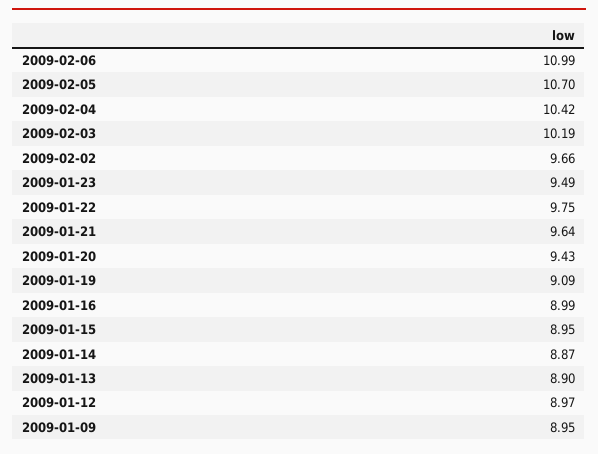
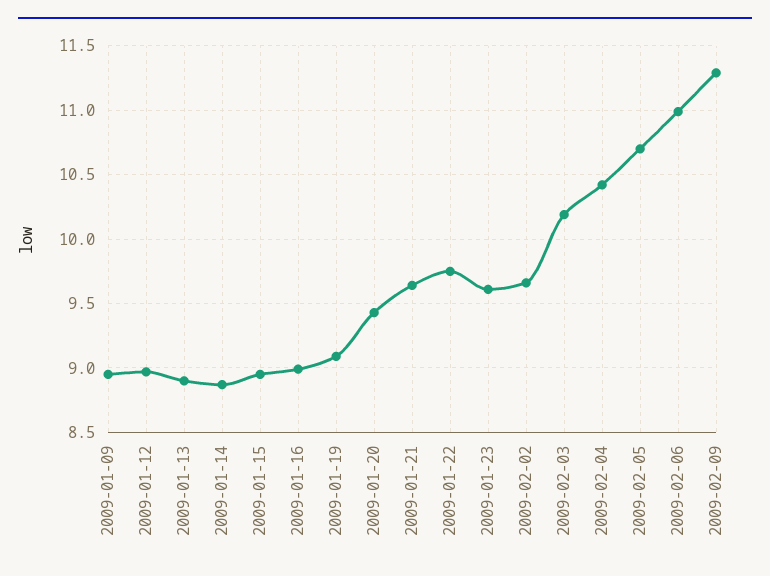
2009-01-23: 9.49 -> 9.6
2009-02-09: none -> 11.3

